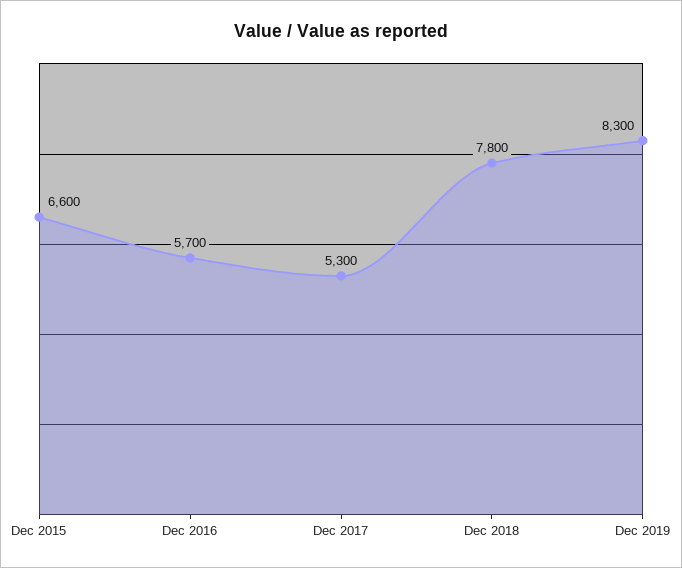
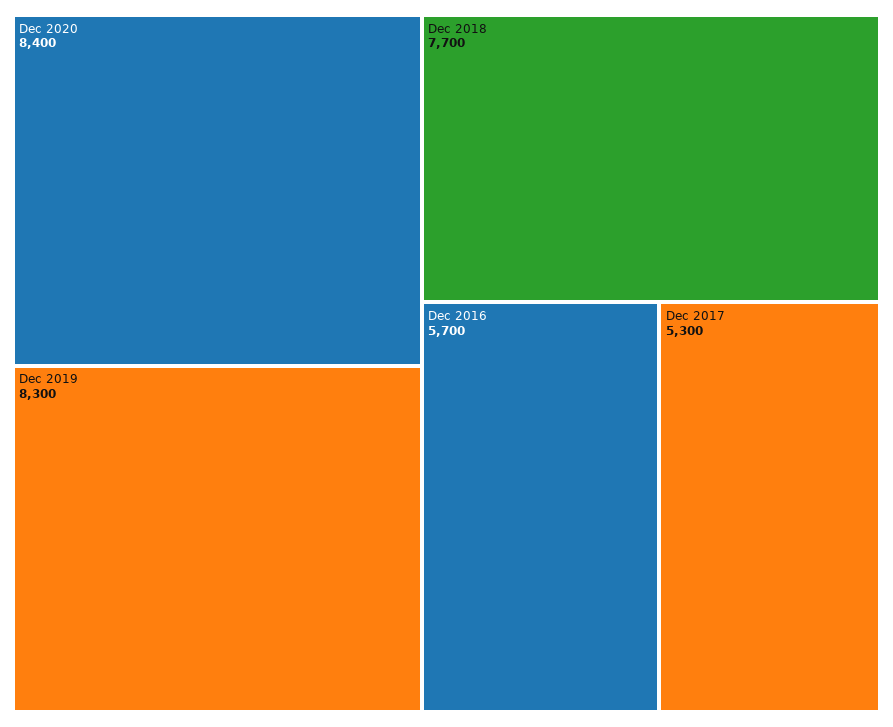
Dec 2015: 6600 -> none
Dec 2018: 7800 -> 7700
Dec 2020: none -> 8400

